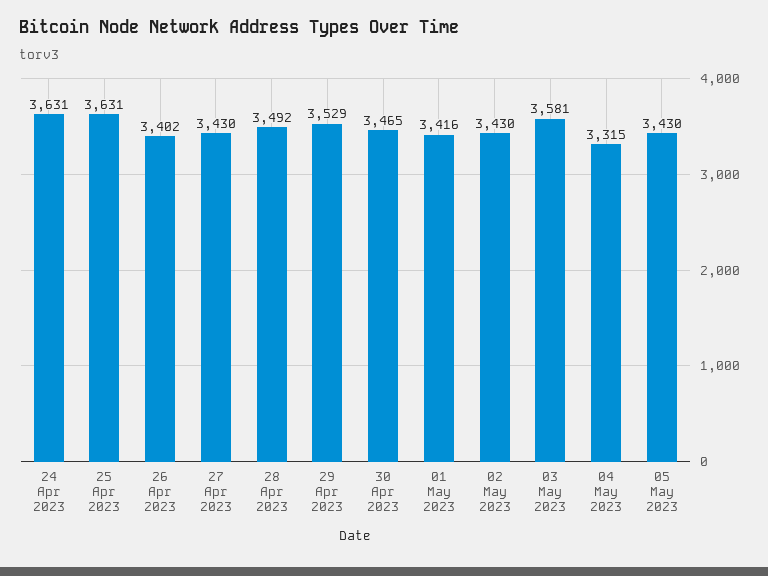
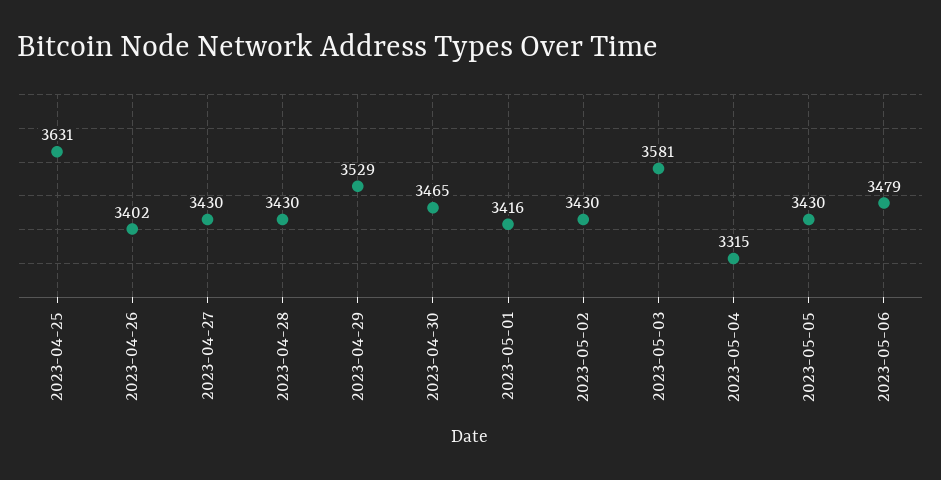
24 Apr 2023: 3631 -> none
28 Apr 2023: 3492 -> 3430
2023-05-06: none -> 3479

